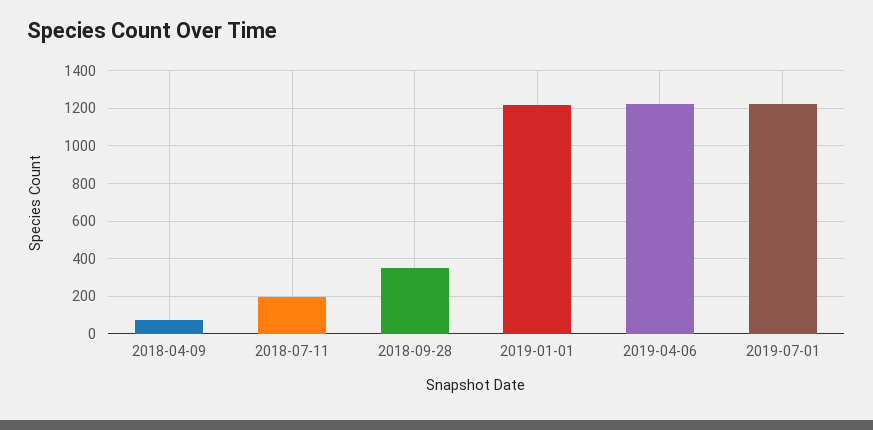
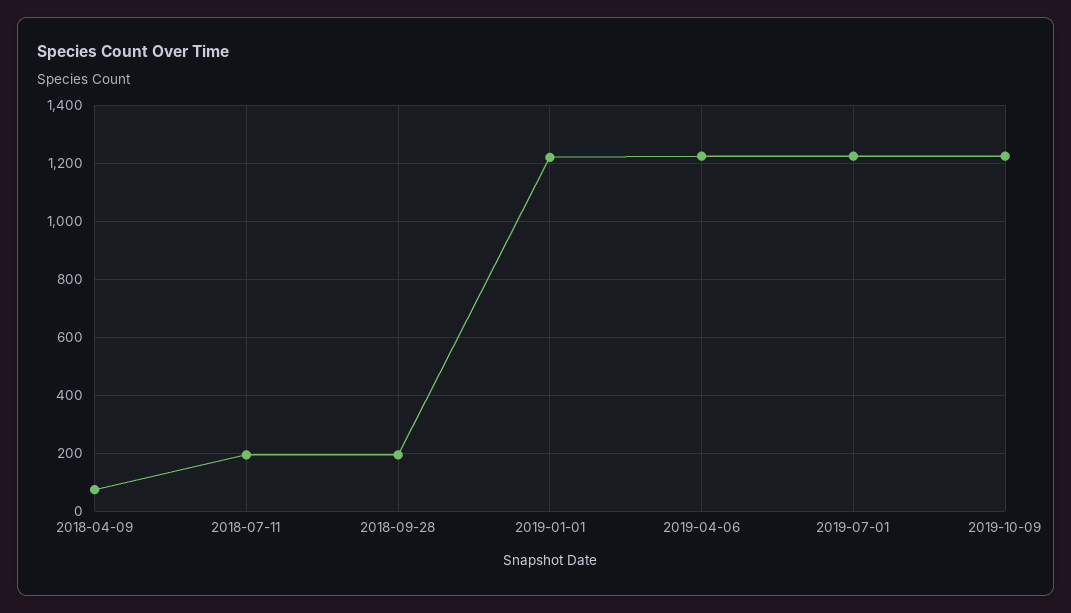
2018-09-28: 350 -> 200
2019-10-09: none -> 1225

